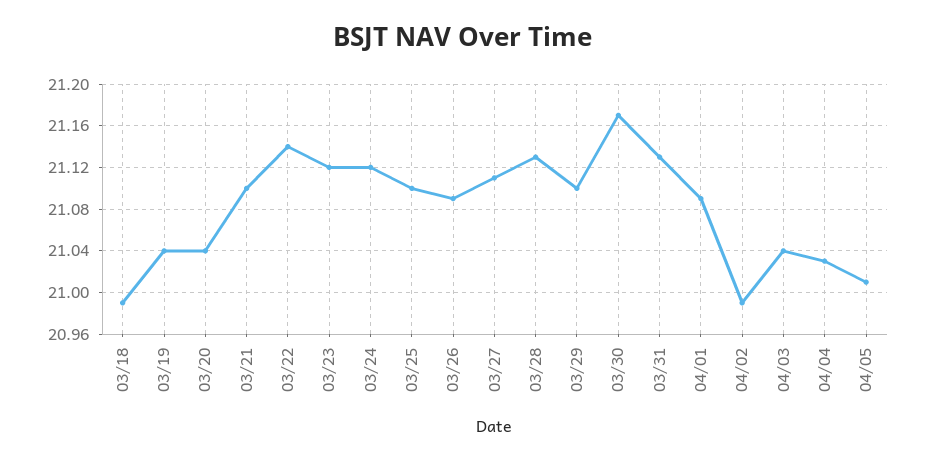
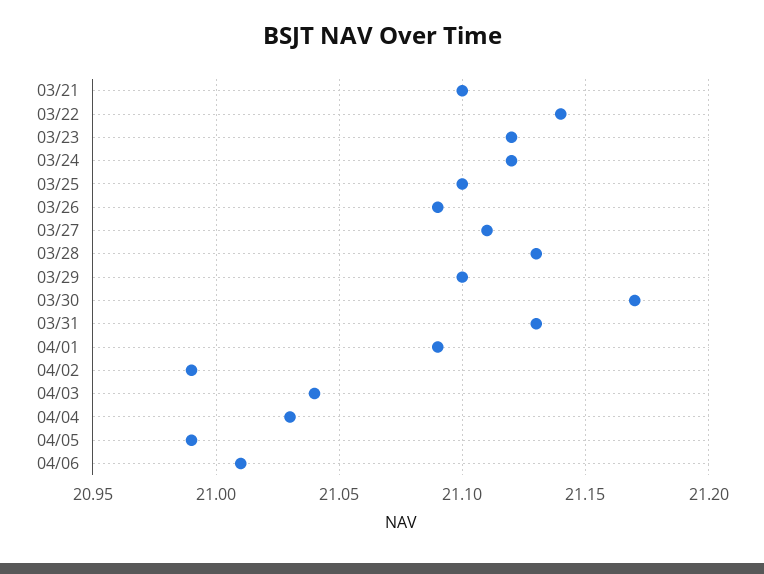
03/18: 20.99 -> none
03/19: 21.04 -> none
03/20: 21.04 -> none
04/05: 21.01 -> 20.99
04/06: none -> 21.01

